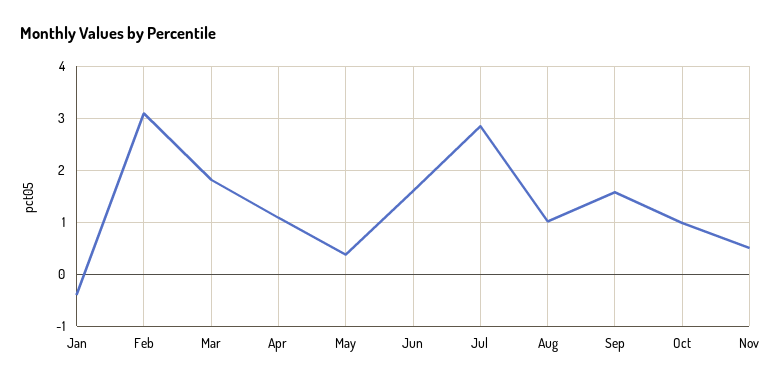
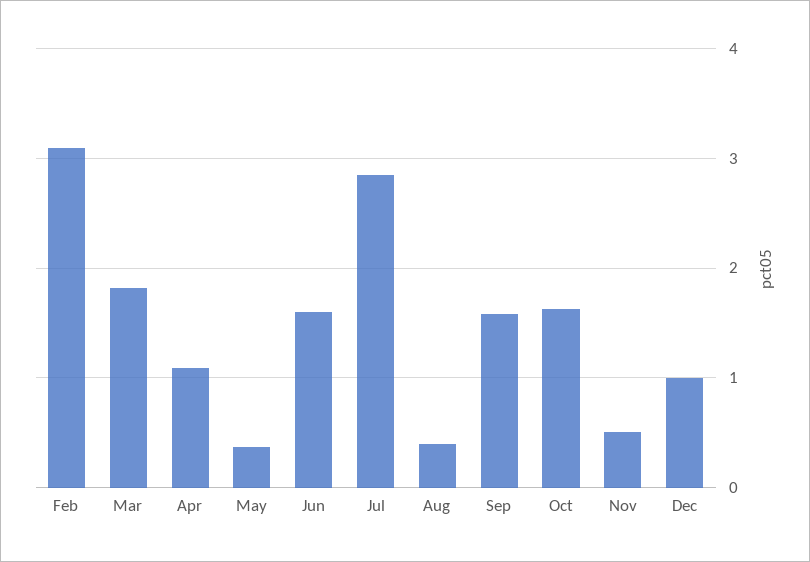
Jan: -0.4 -> none
Aug: 1 -> 0.4
Oct: 1 -> 1.6
Dec: none -> 1

